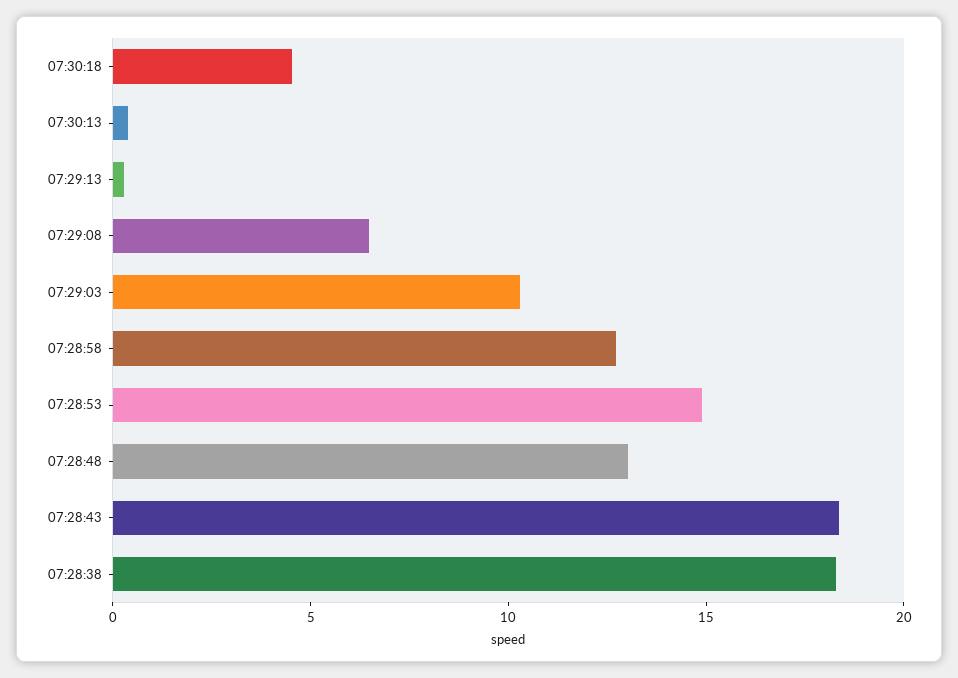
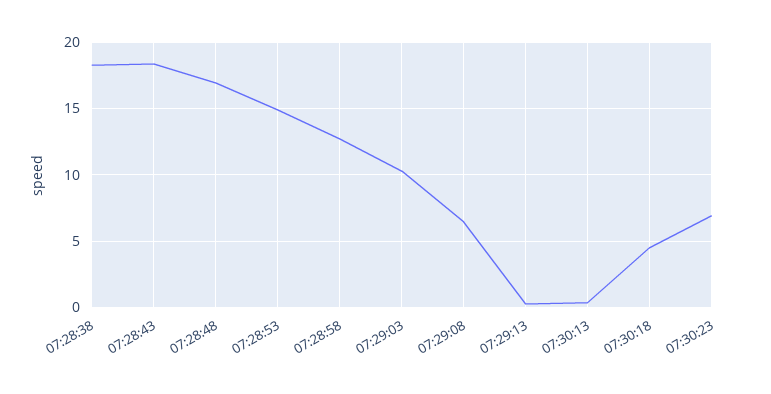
07:28:48: 13 -> 17
07:30:23: none -> 7

